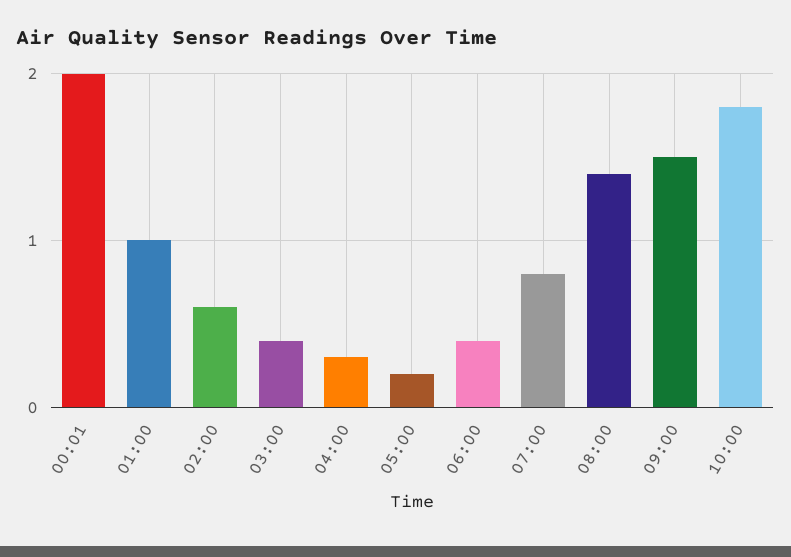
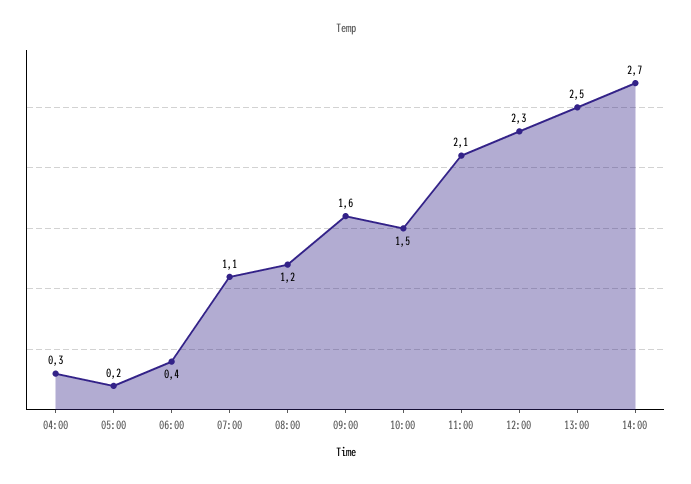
00:01: 2 -> none
01:00: 1 -> none
02:00: 0.6 -> none
03:00: 0.4 -> none
07:00: 0.8 -> 1.1
08:00: 1.4 -> 1.2
09:00: 1.5 -> 1.6
10:00: 1.8 -> 1.5
11:00: none -> 2.1
12:00: none -> 2.3
13:00: none -> 2.5
14:00: none -> 2.7

